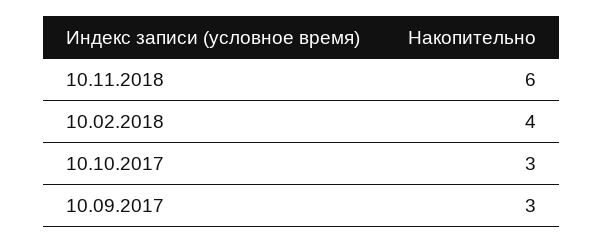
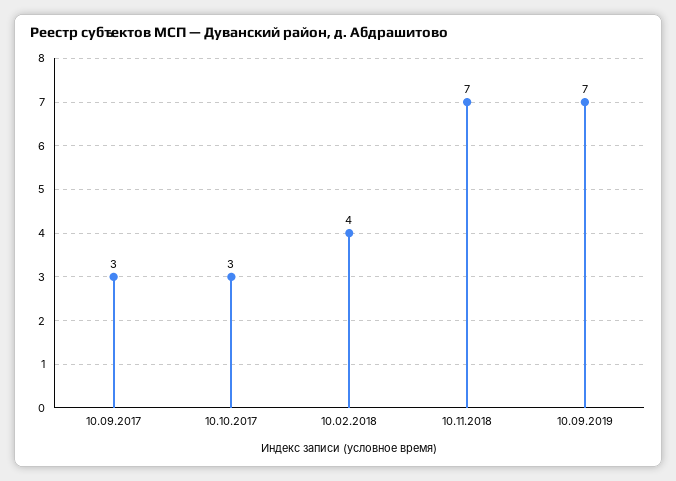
10.11.2018: 6 -> 7
10.09.2019: none -> 7

